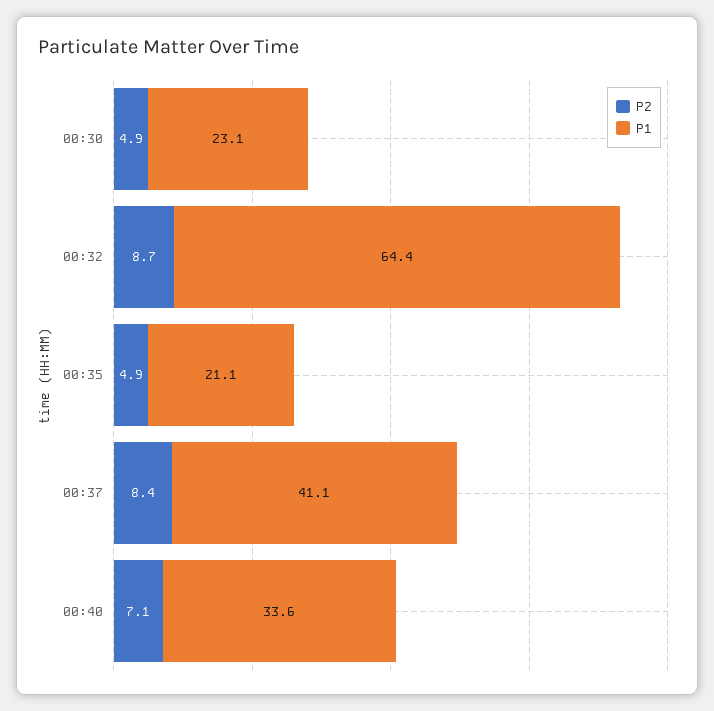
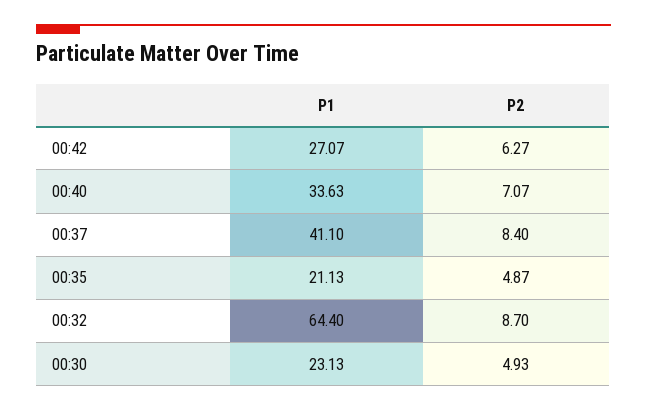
P1, 00:42: none -> 27.07
P2, 00:42: none -> 6.27

